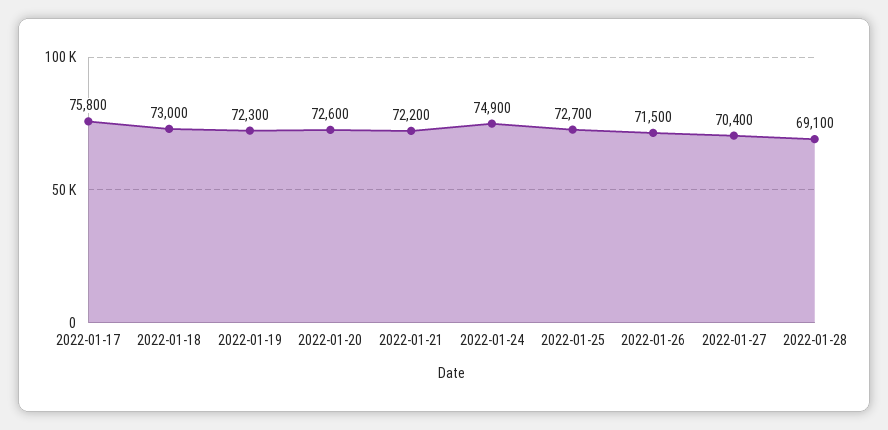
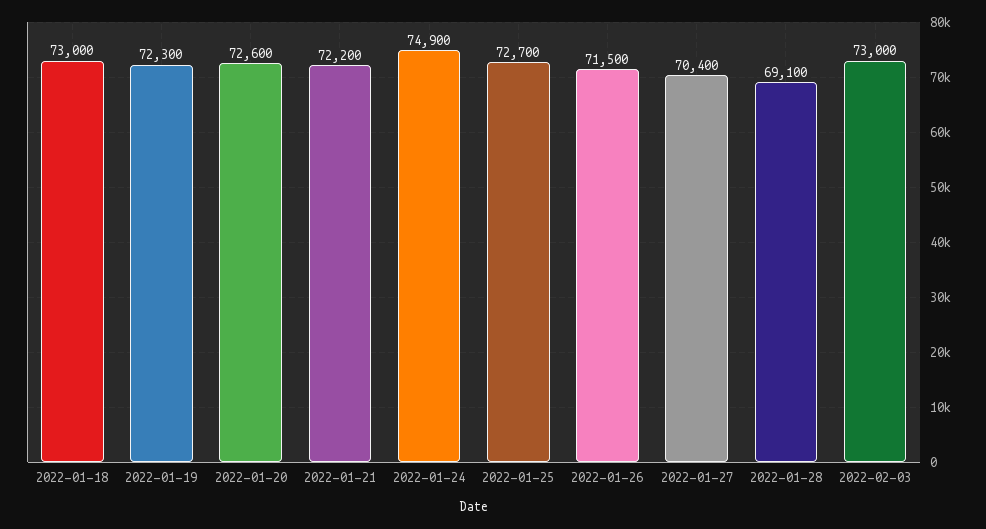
2022-01-17: 75800 -> none
2022-02-03: none -> 73000

